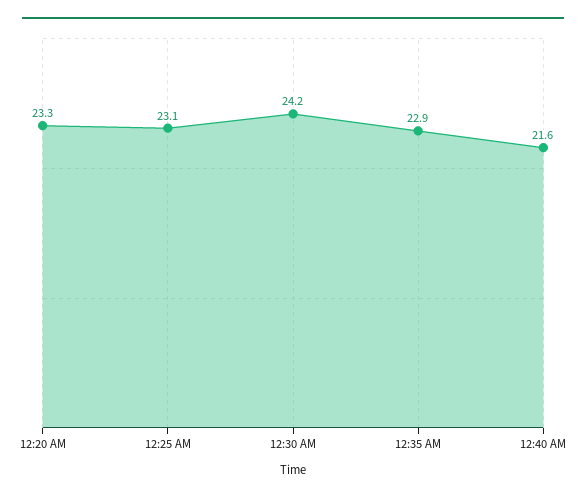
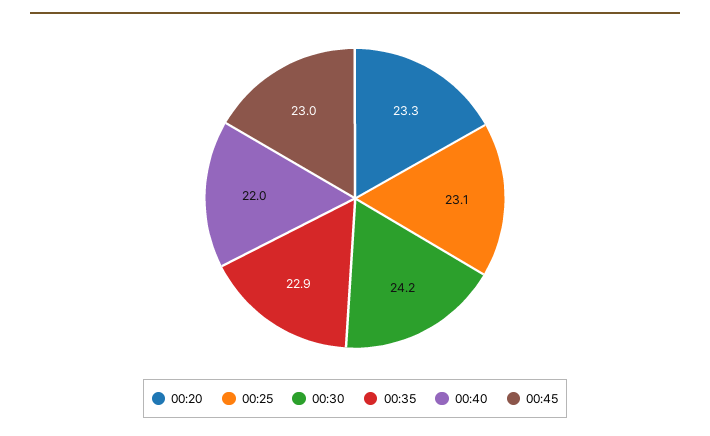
12:40 AM: 21.6 -> 22
00:45: none -> 23

